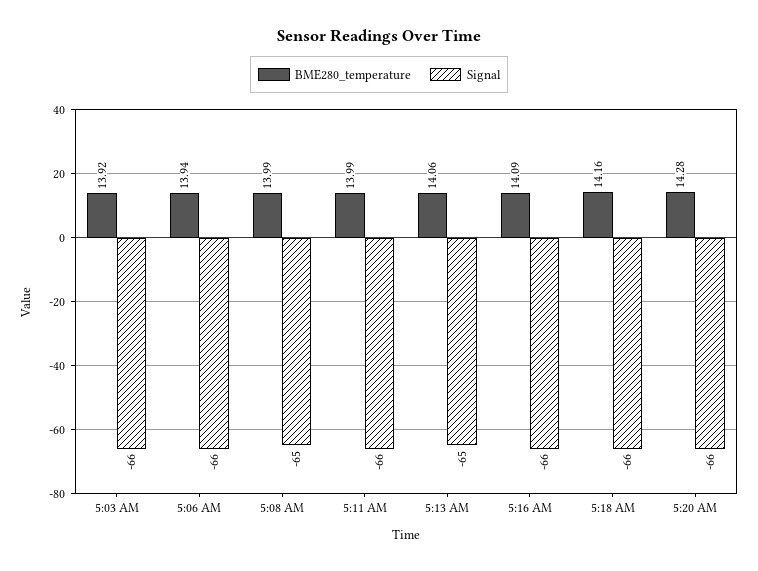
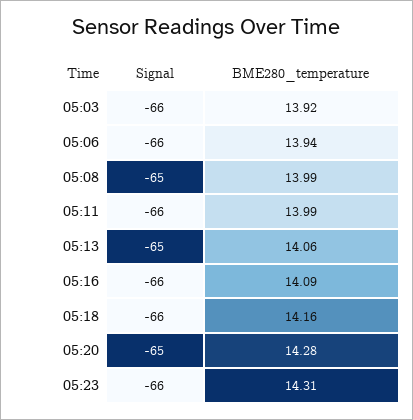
Signal, 5:20 AM: -66 -> -65
Signal, 05:23: none -> -66
BME280_temperature, 05:23: none -> 14.31

